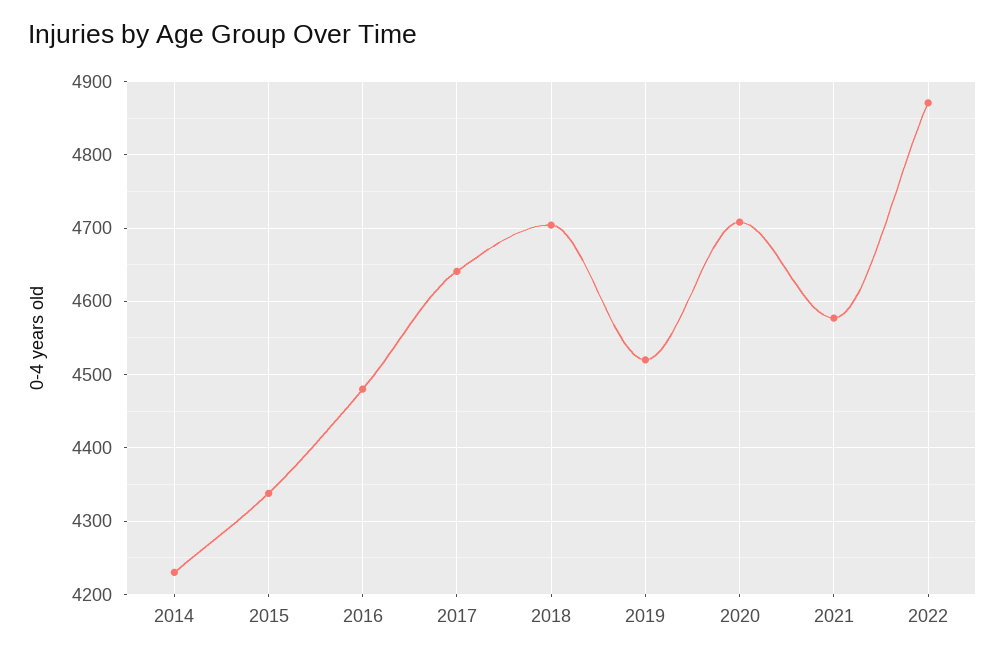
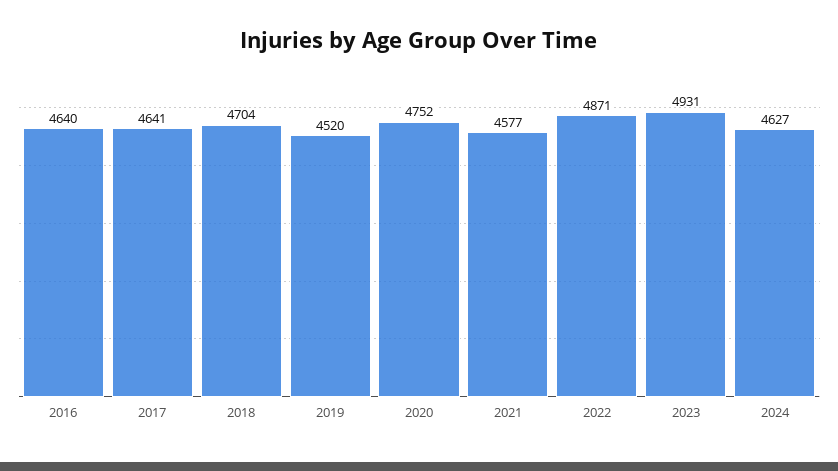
2014: 4230 -> none
2015: 4340 -> none
2016: 4480 -> 4640
2020: 4710 -> 4752
2023: none -> 4931
2024: none -> 4627

